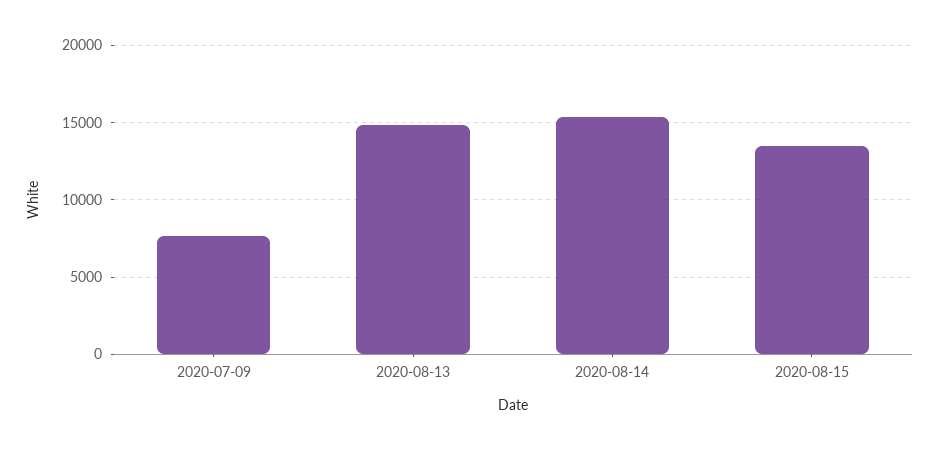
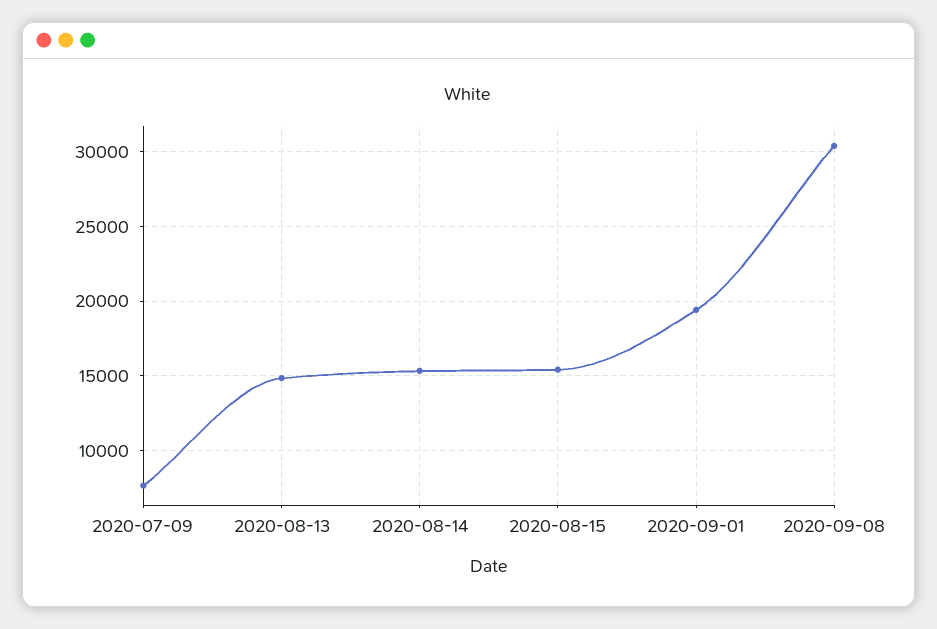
2020-08-15: 13500 -> 15500
2020-09-01: none -> 19500
2020-09-08: none -> 30500

